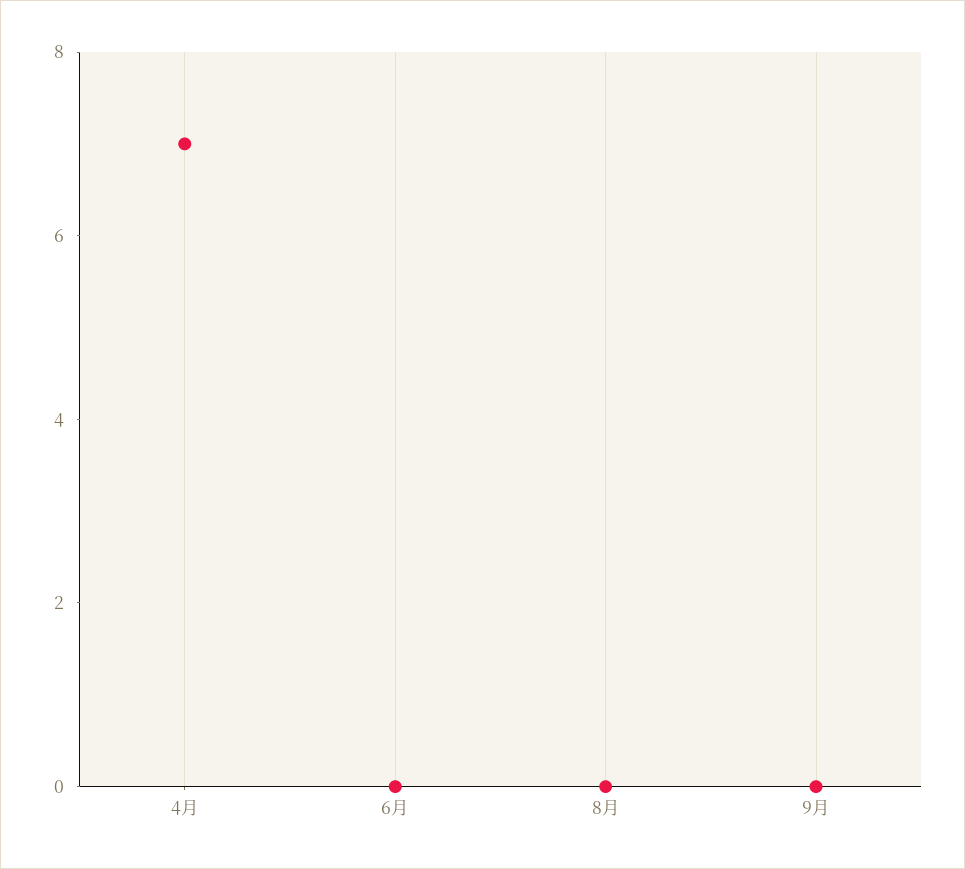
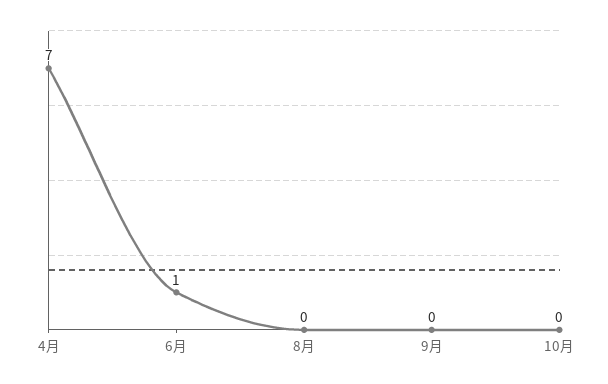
6月: 0 -> 1
10月: none -> 0

